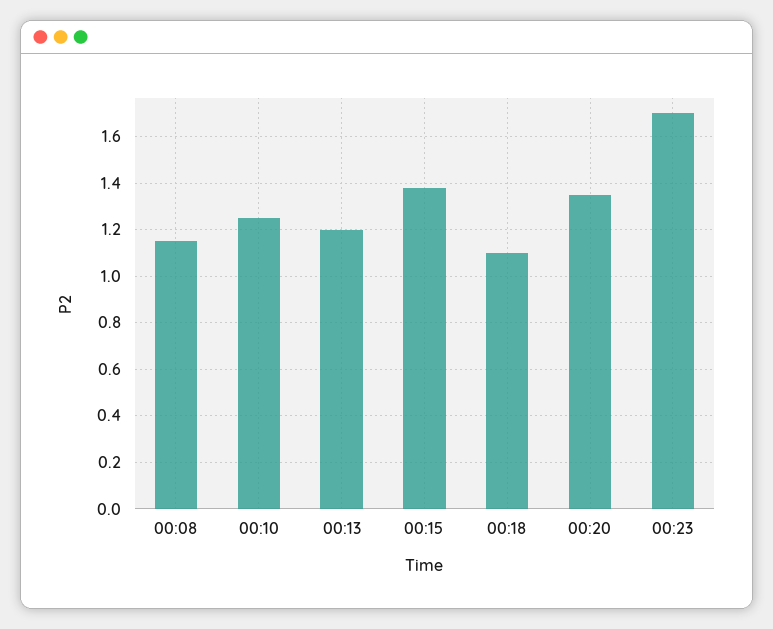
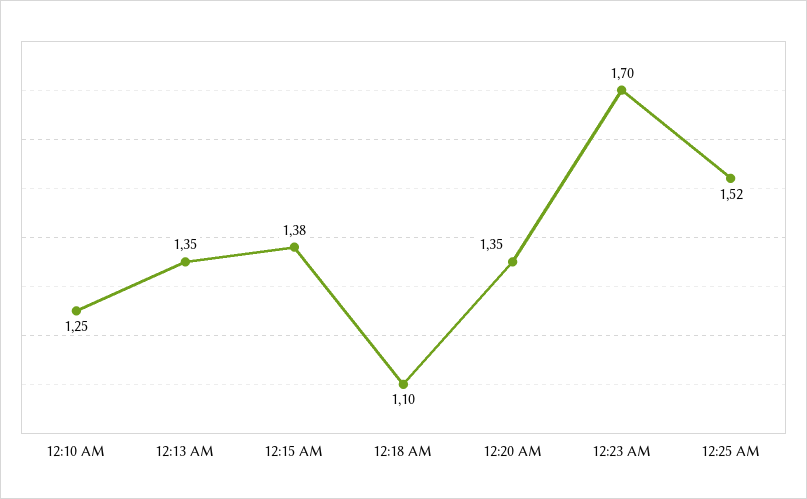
00:08: 1.15 -> none
00:13: 1.2 -> 1.35
12:25 AM: none -> 1.52

